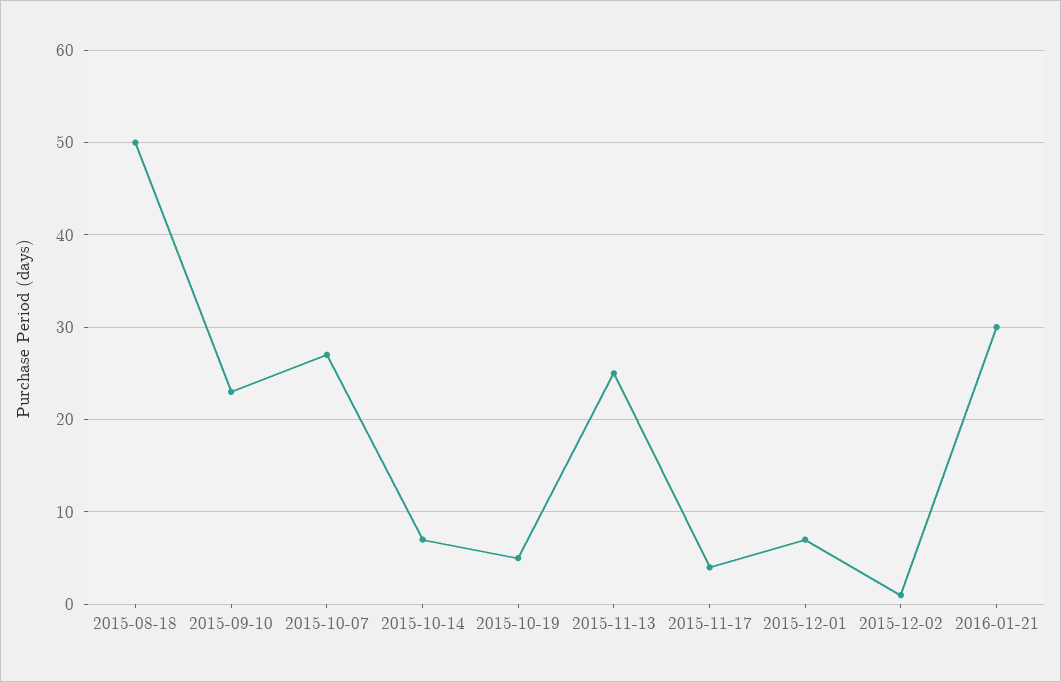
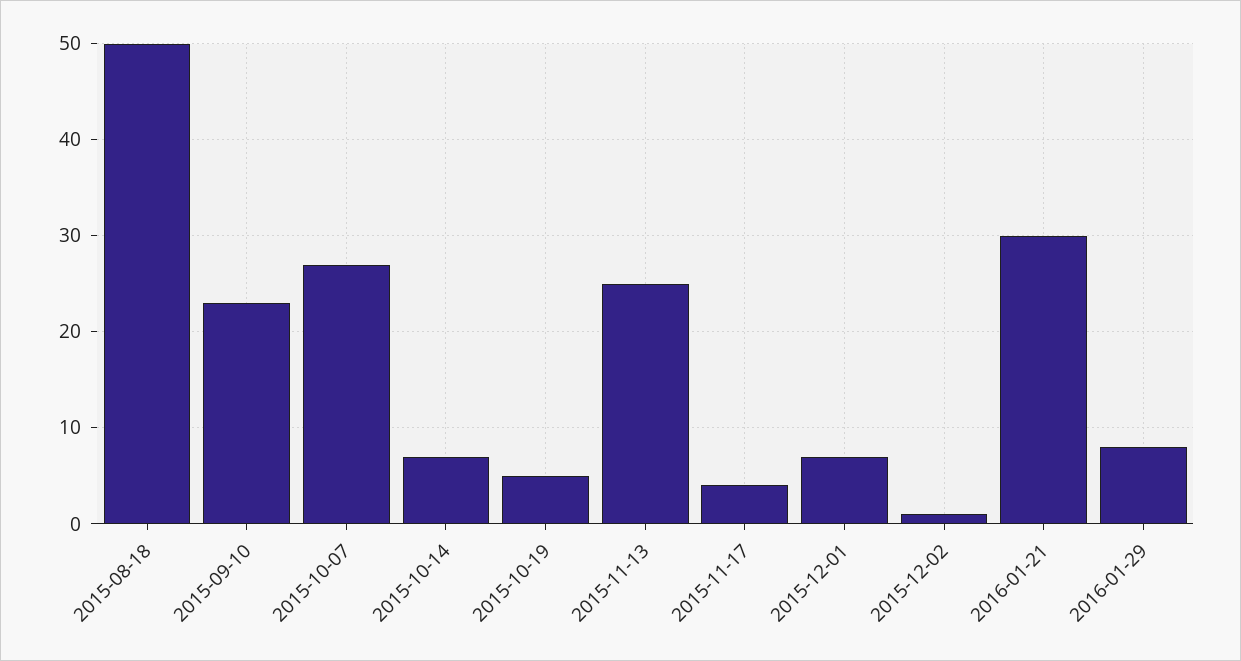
2016-01-29: none -> 8

